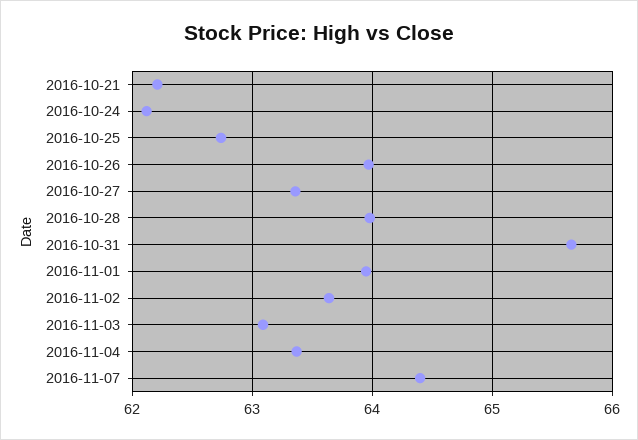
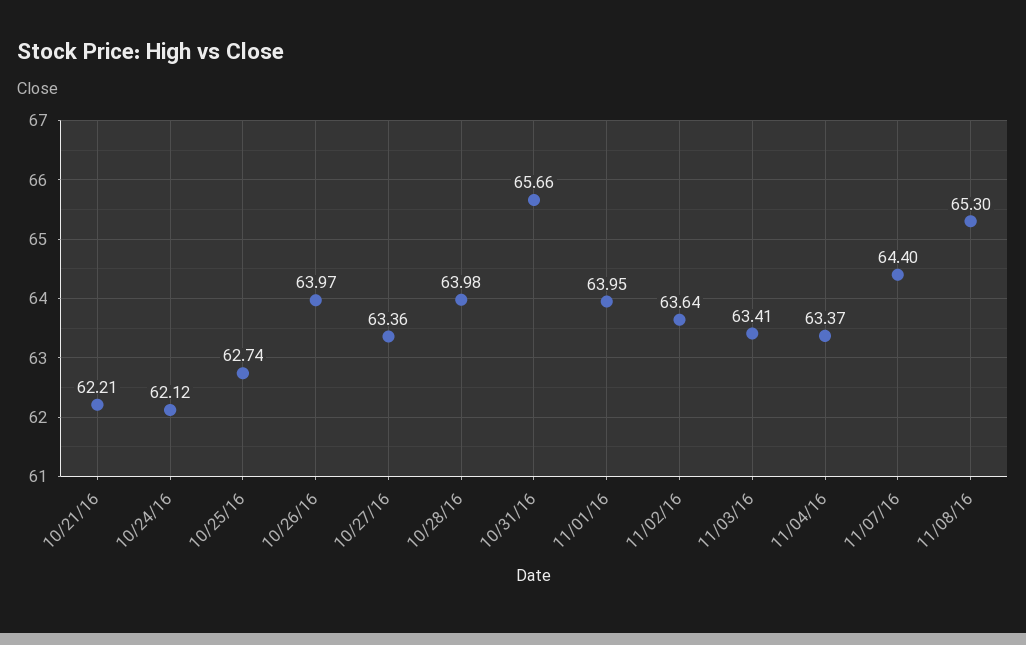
2016-11-03: 63.1 -> 63.41
11/08/16: none -> 65.3

